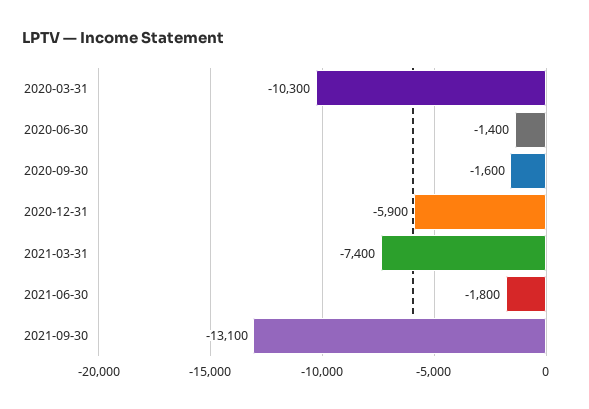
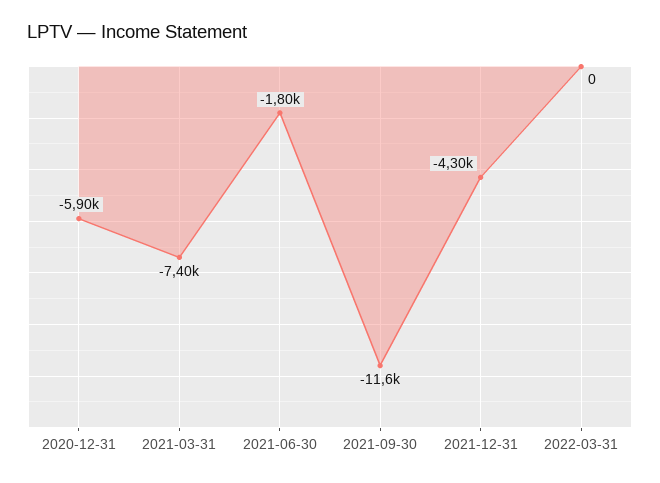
2020-03-31: -10300 -> none
2020-06-30: -1400 -> none
2020-09-30: -1600 -> none
2021-09-30: -13100 -> -11600
2021-12-31: none -> -4300
2022-03-31: none -> 0

